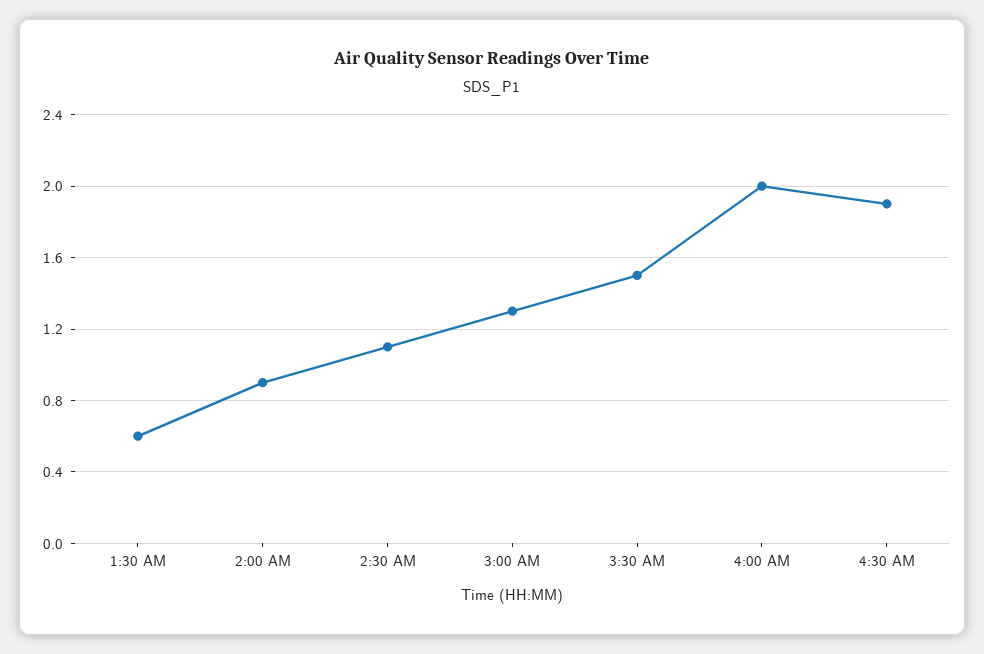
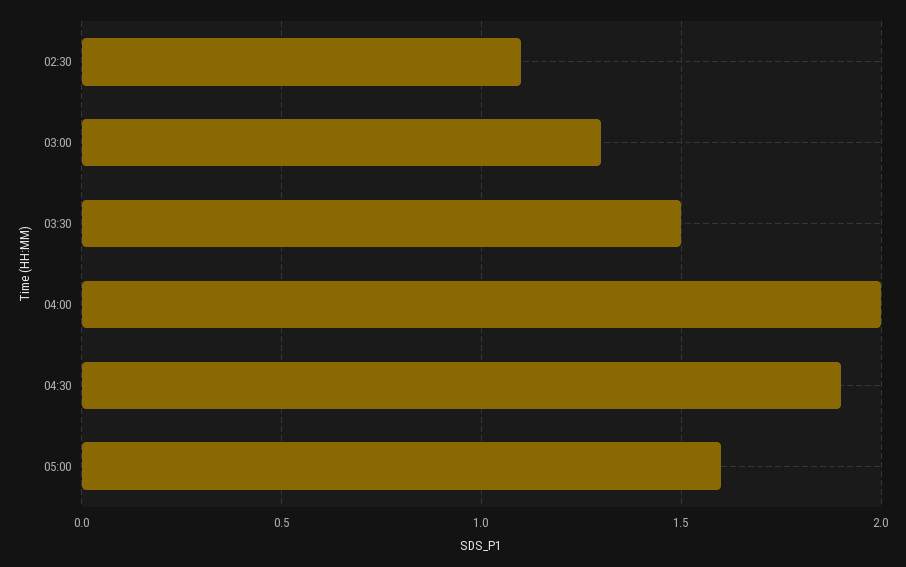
1:30 AM: 0.6 -> none
2:00 AM: 0.9 -> none
05:00: none -> 1.6

